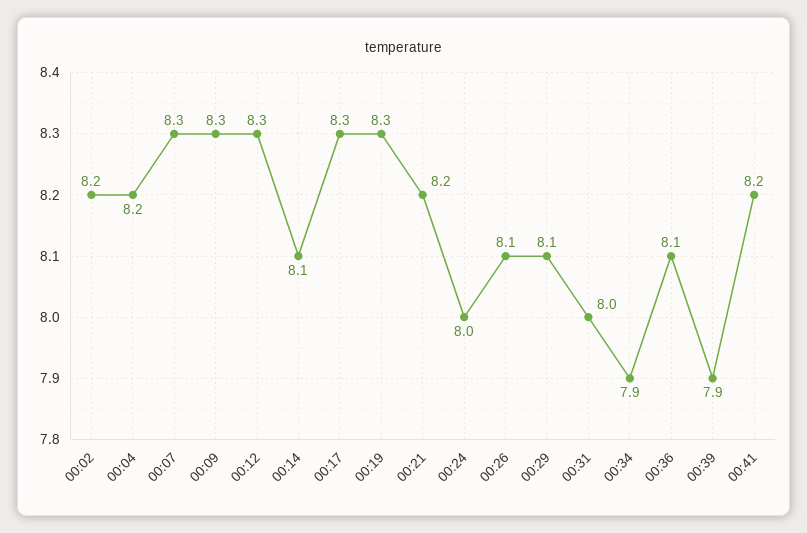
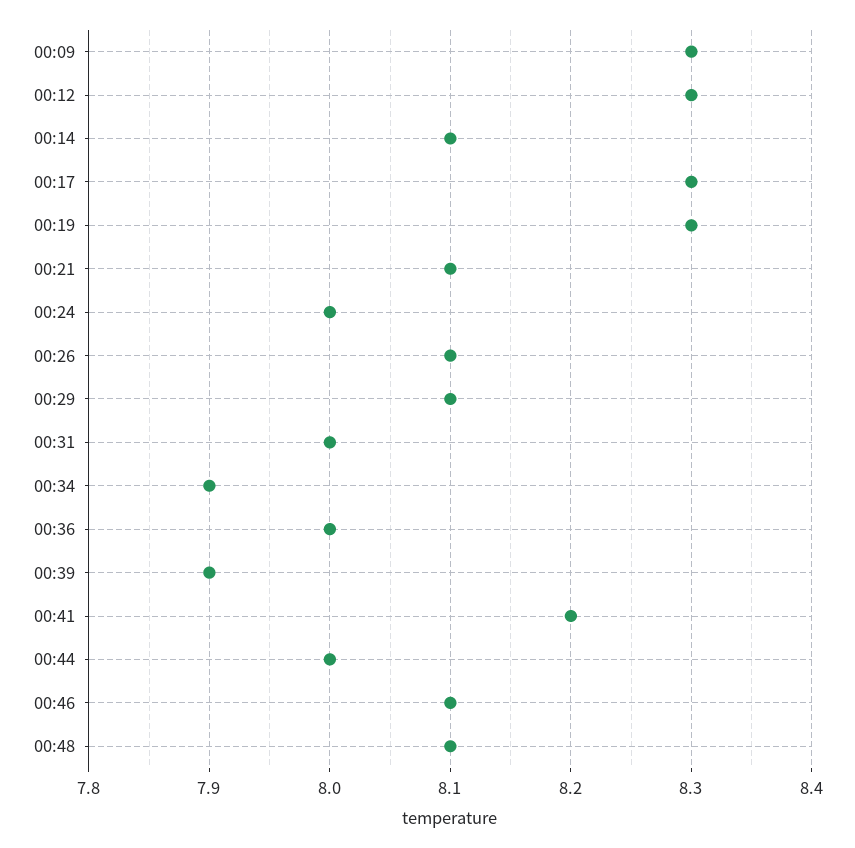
00:02: 8.2 -> none
00:04: 8.2 -> none
00:07: 8.3 -> none
00:21: 8.2 -> 8.1
00:36: 8.1 -> 8
00:44: none -> 8
00:46: none -> 8.1
00:48: none -> 8.1

